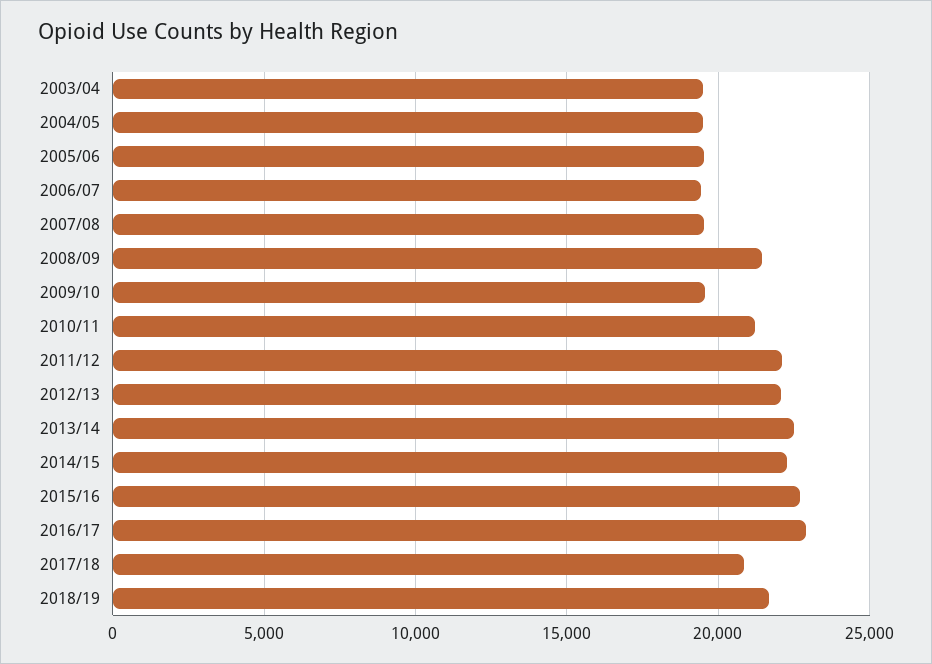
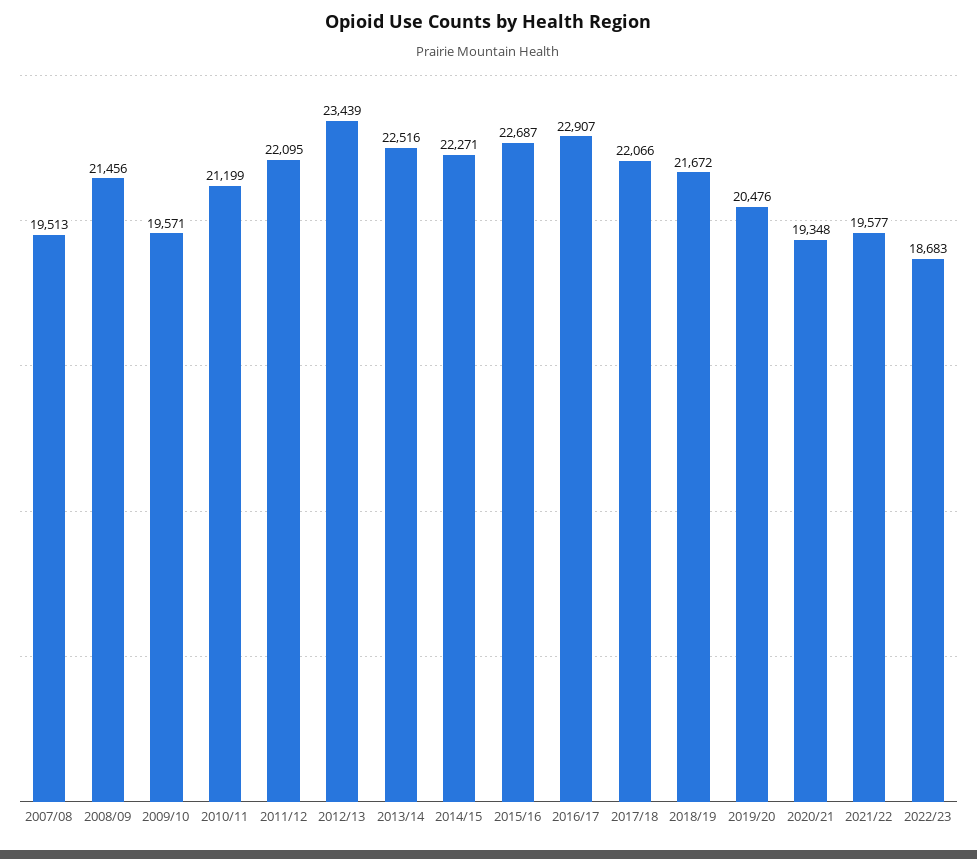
2003/04: 19500 -> none
2004/05: 19500 -> none
2005/06: 19500 -> none
2006/07: 19500 -> none
2012/13: 22000 -> 23439
2017/18: 21000 -> 22066
2019/20: none -> 20476
2020/21: none -> 19348
2021/22: none -> 19577
2022/23: none -> 18683

